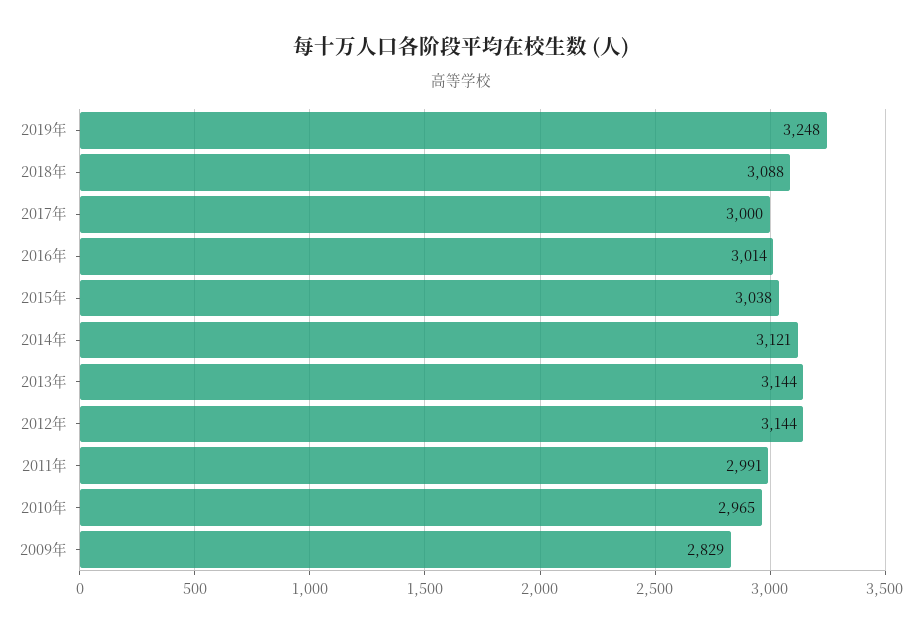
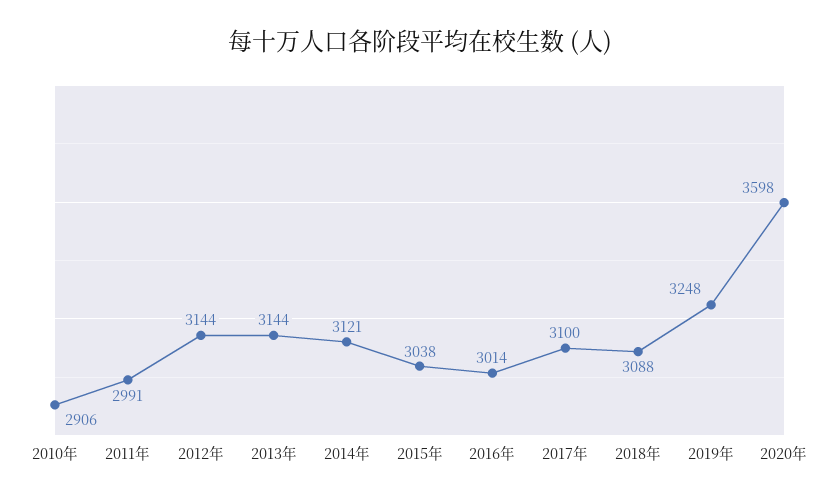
2017年: 3000 -> 3100
2010年: 2965 -> 2906
2009年: 2829 -> none
2020年: none -> 3598

